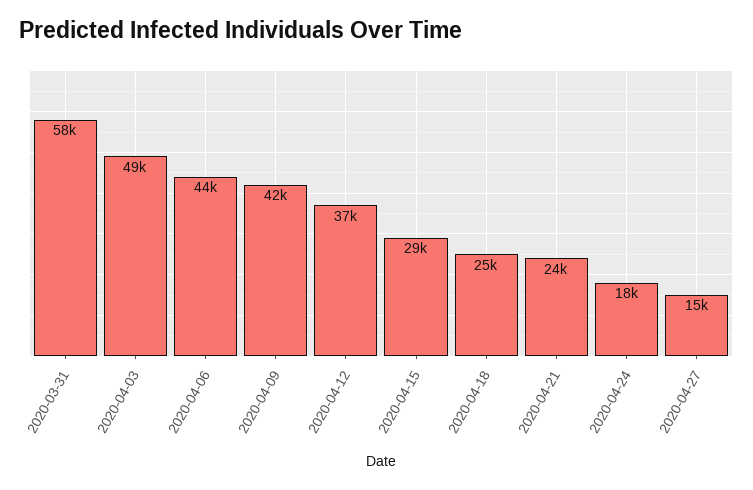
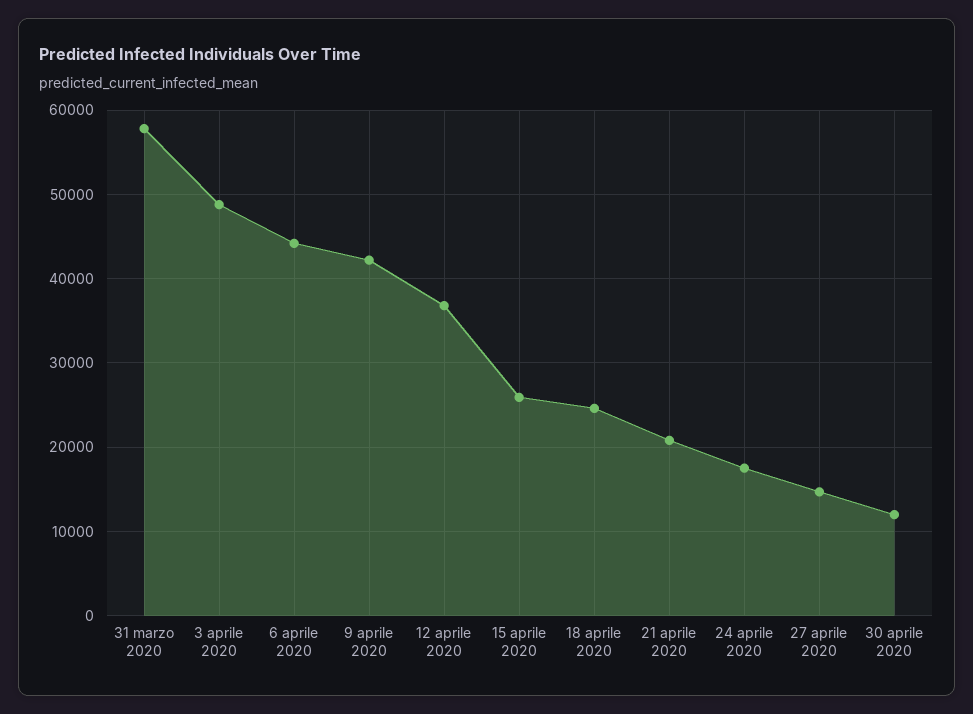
2020-04-15: 29000 -> 26000
2020-04-21: 24000 -> 21000
30 aprile 2020: none -> 12000

